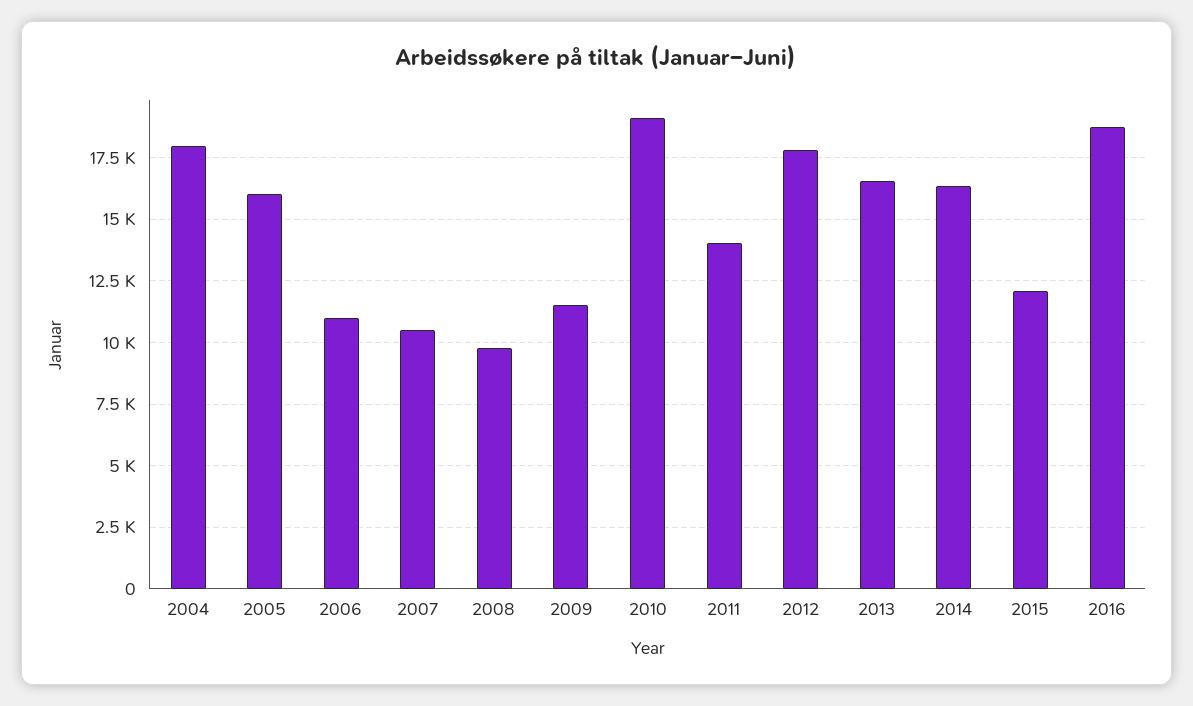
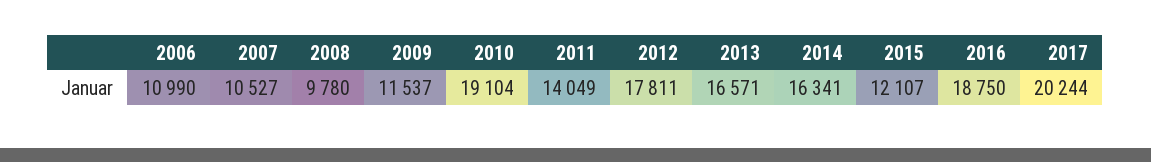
2004: 18000 -> none
2005: 16000 -> none
2017: none -> 20244

